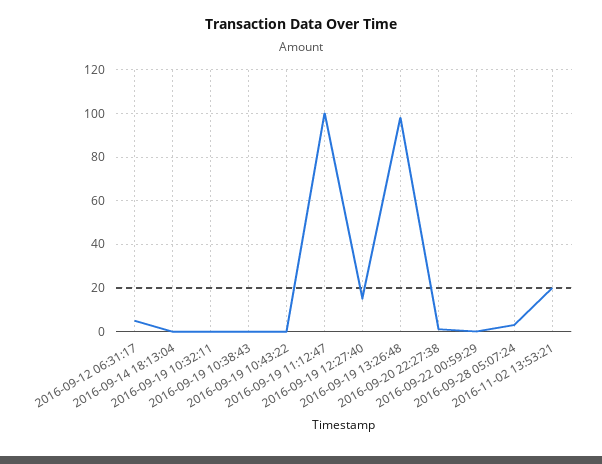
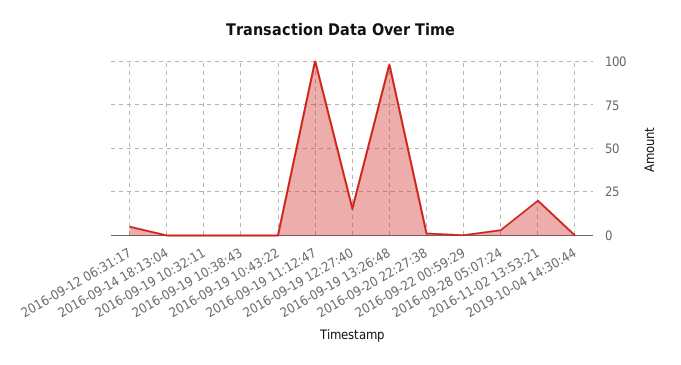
2019-10-04 14:30:44: none -> 0

